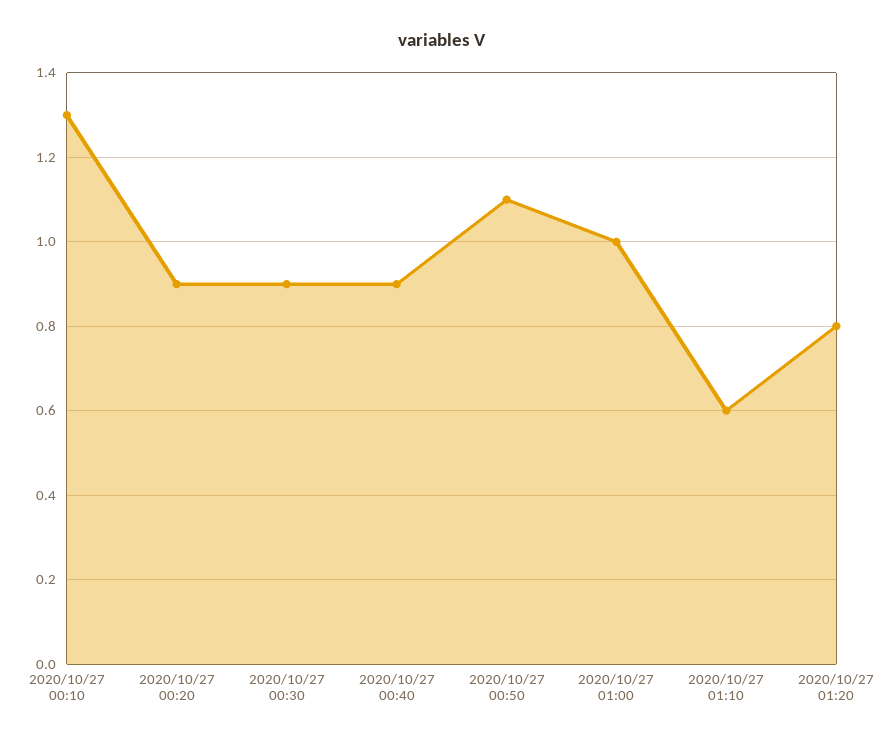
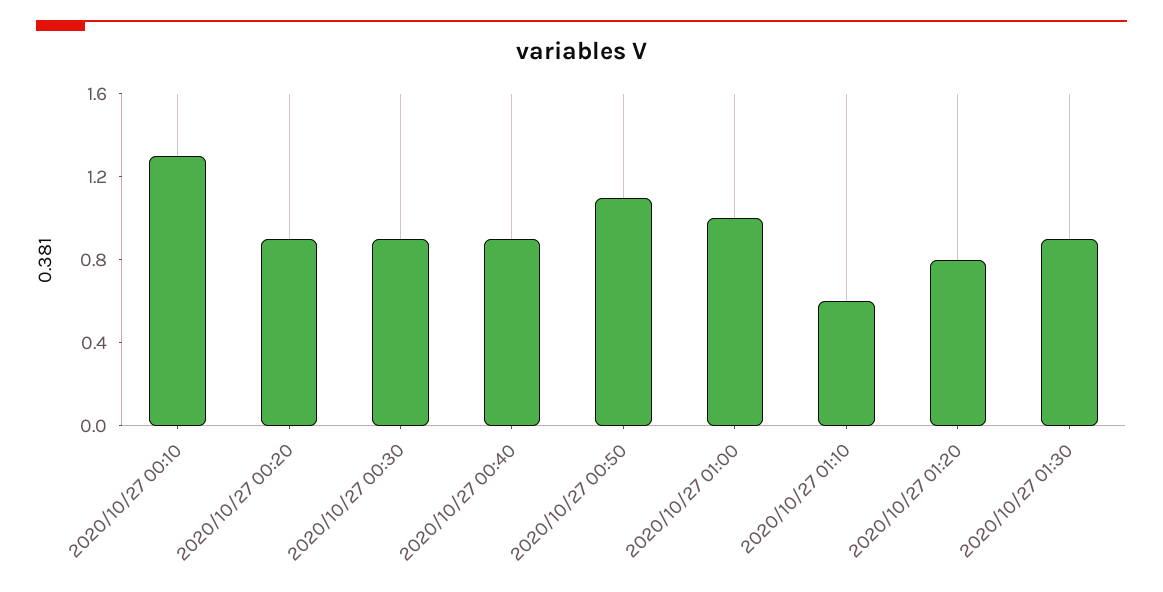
2020/10/27 01:30: none -> 0.9

